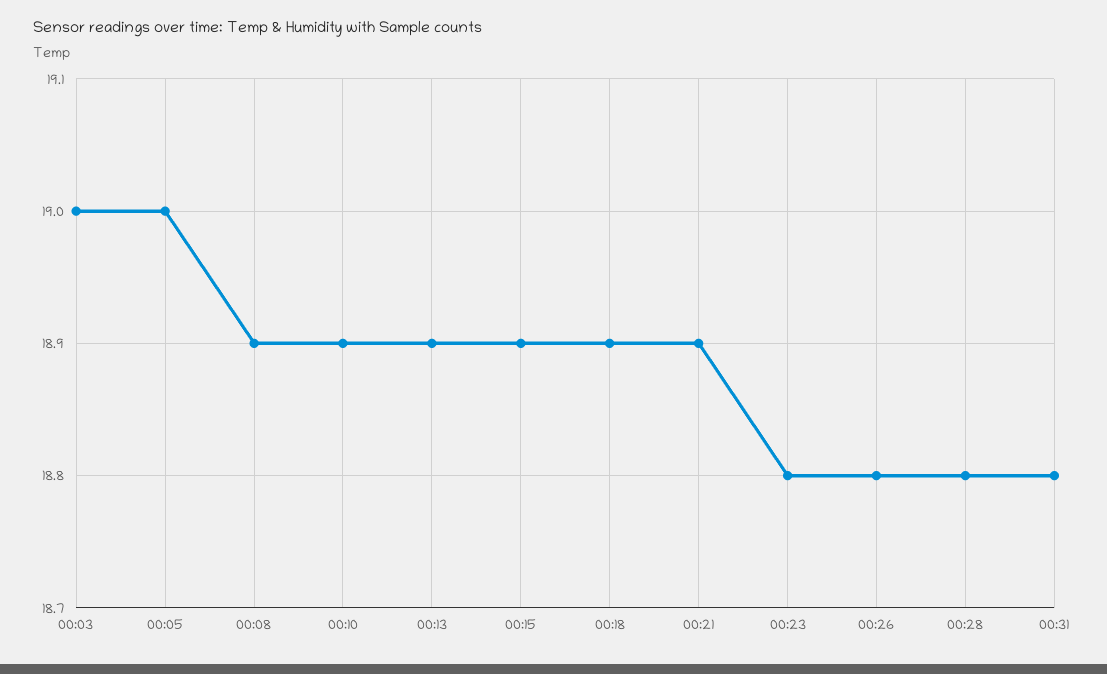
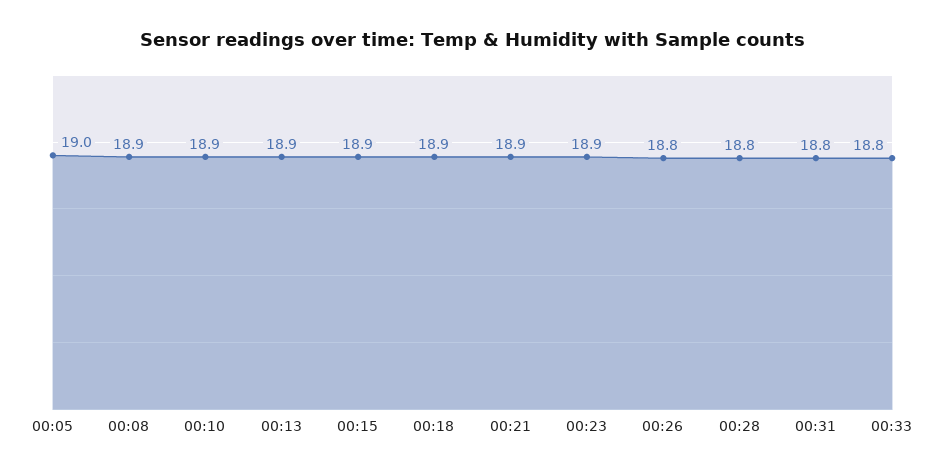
00:03: 19 -> none
00:23: 18.8 -> 18.9
00:33: none -> 18.8

